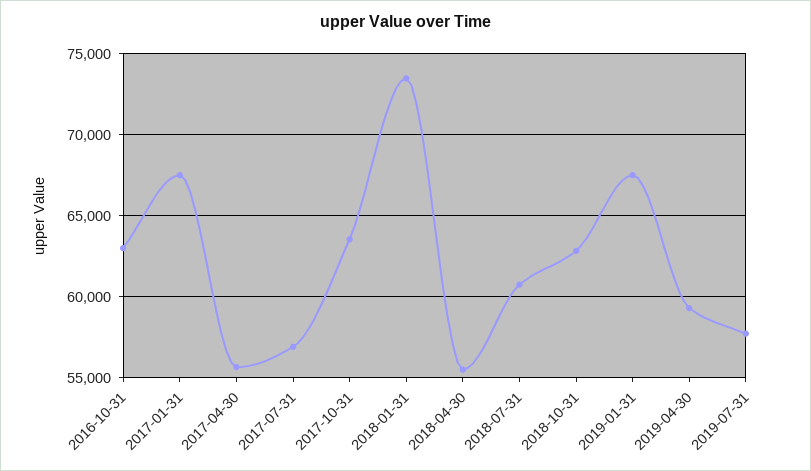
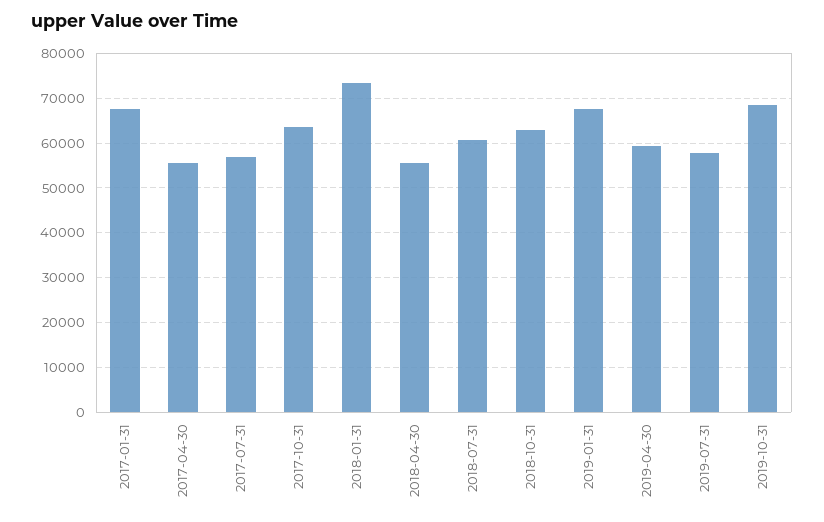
2016-10-31: 63000 -> none
2019-10-31: none -> 68000

